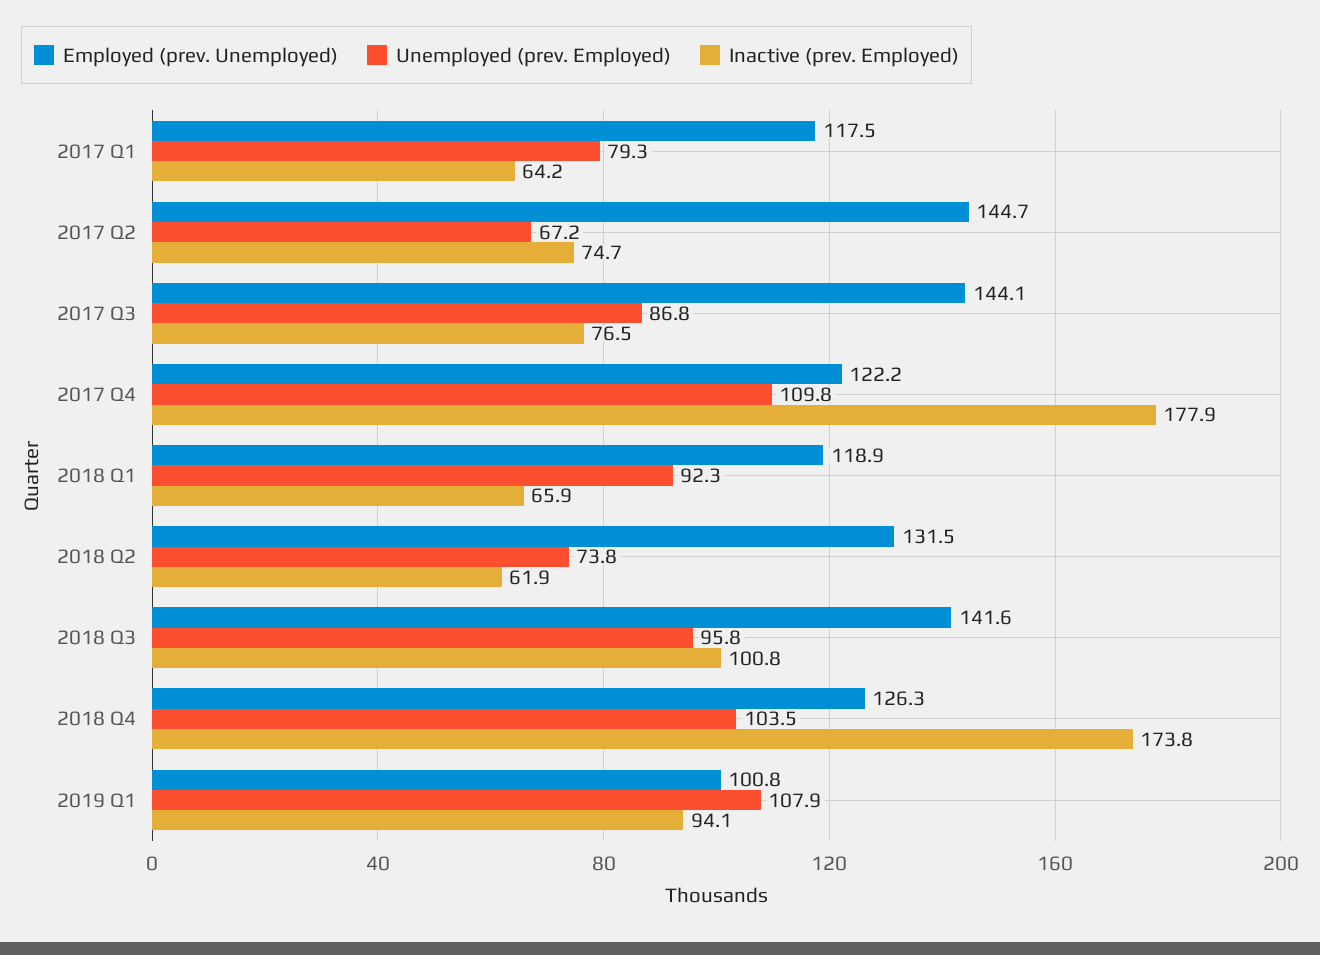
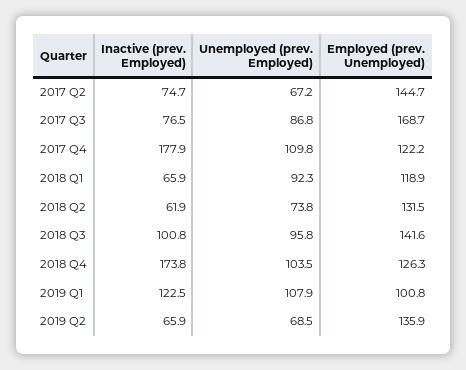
Employed (prev. Unemployed), 2017 Q1: 117.5 -> none
Unemployed (prev. Employed), 2017 Q1: 79.3 -> none
Inactive (prev. Employed), 2017 Q1: 64.2 -> none
Employed (prev. Unemployed), 2017 Q3: 144.1 -> 168.7
Inactive (prev. Employed), 2019 Q1: 94.1 -> 122.5
Inactive (prev. Employed), 2019 Q2: none -> 65.9
Unemployed (prev. Employed), 2019 Q2: none -> 68.5
Employed (prev. Unemployed), 2019 Q2: none -> 135.9

